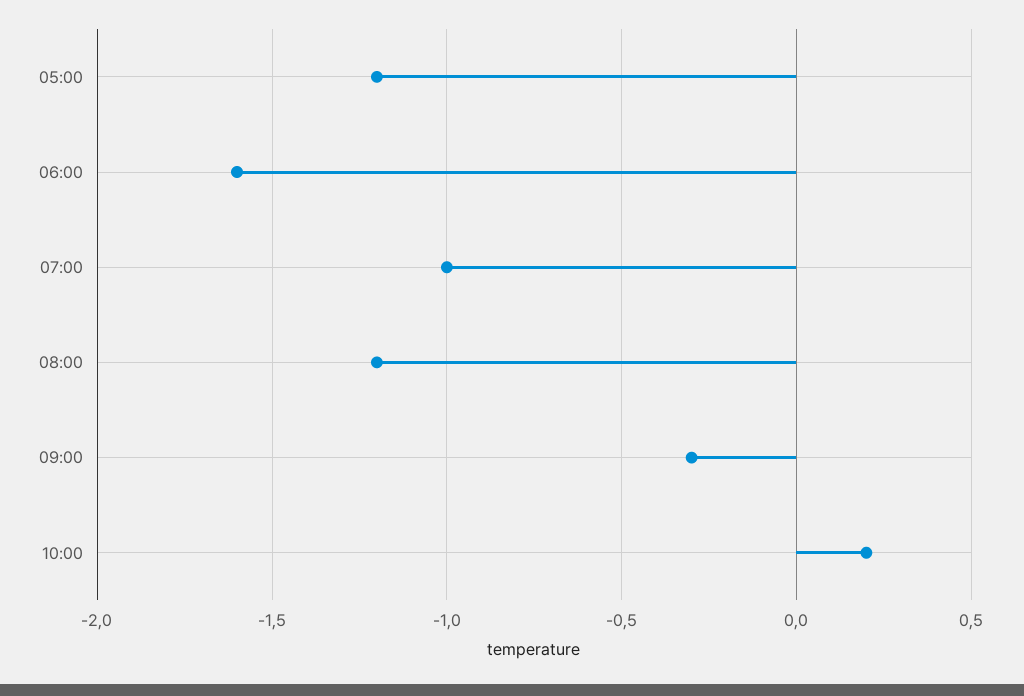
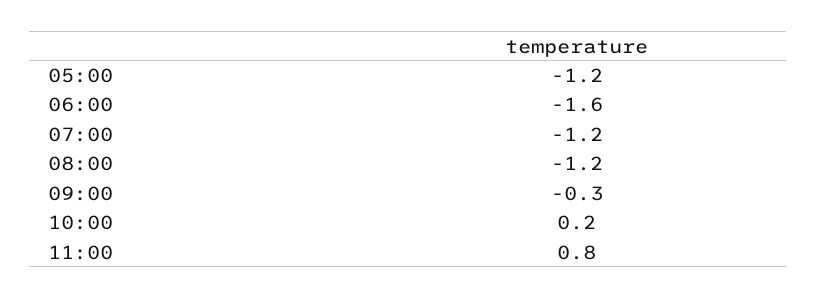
07:00: -1 -> -1.2
11:00: none -> 0.8

